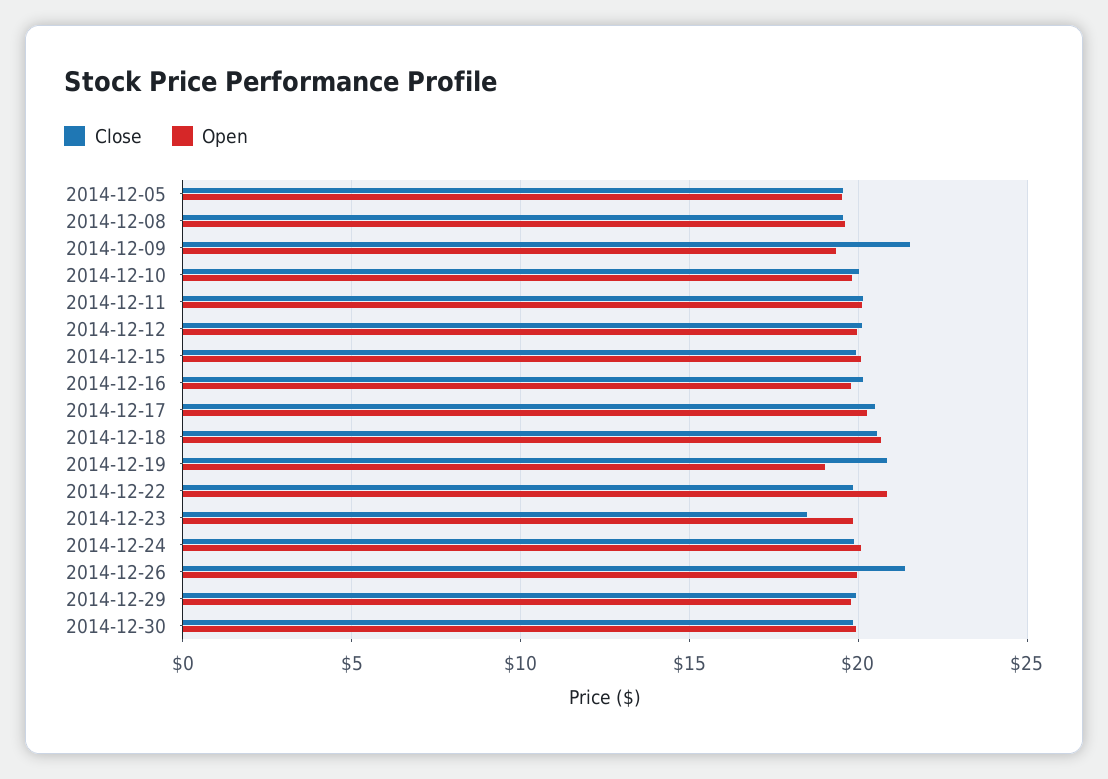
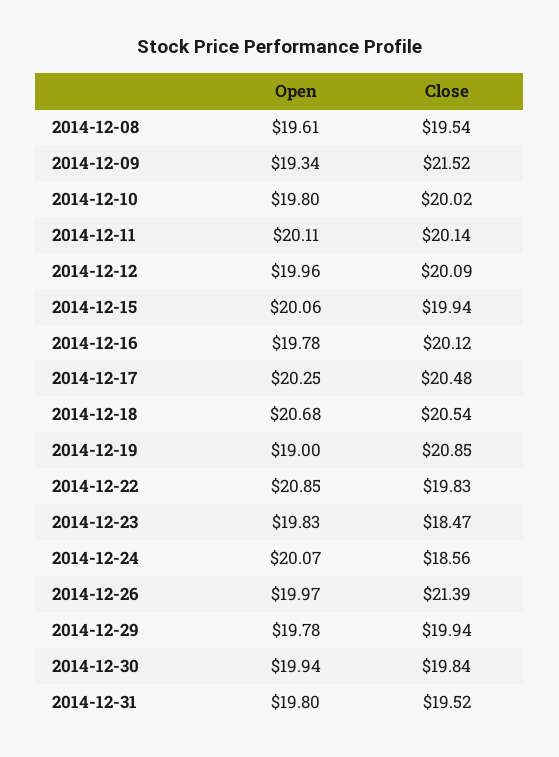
Close, 2014-12-05: 19.5 -> none
Open, 2014-12-05: 19.5 -> none
Close, 2014-12-24: 20 -> 18.56
Open, 2014-12-31: none -> 19.8
Close, 2014-12-31: none -> 19.52

